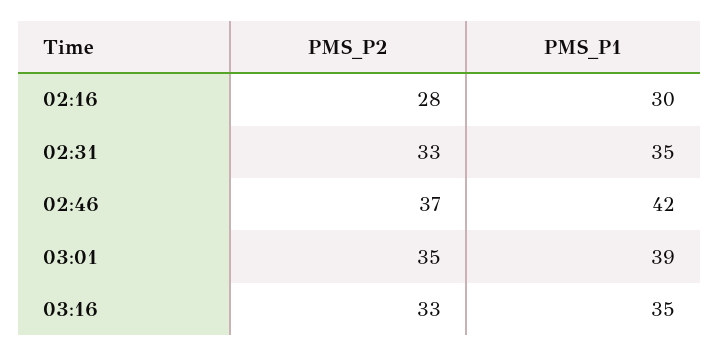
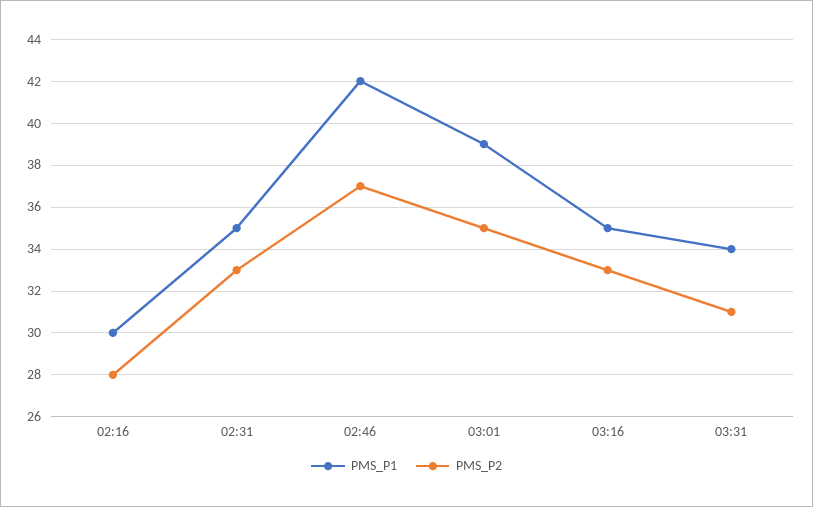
PMS_P1, 03:31: none -> 34
PMS_P2, 03:31: none -> 31

